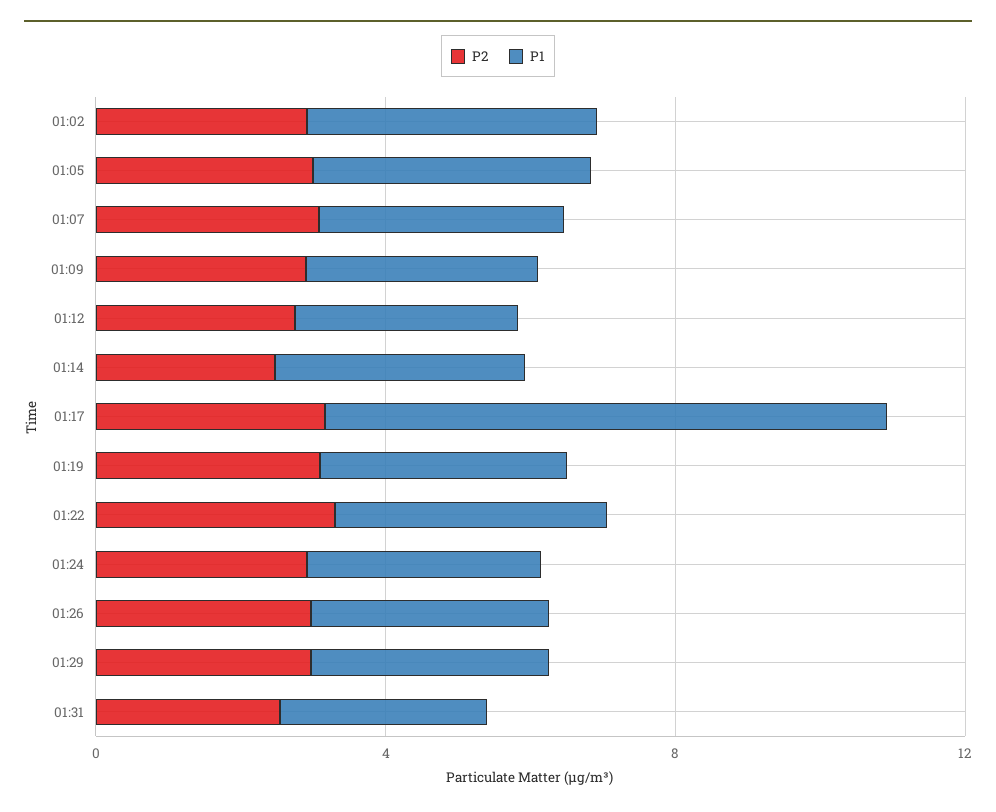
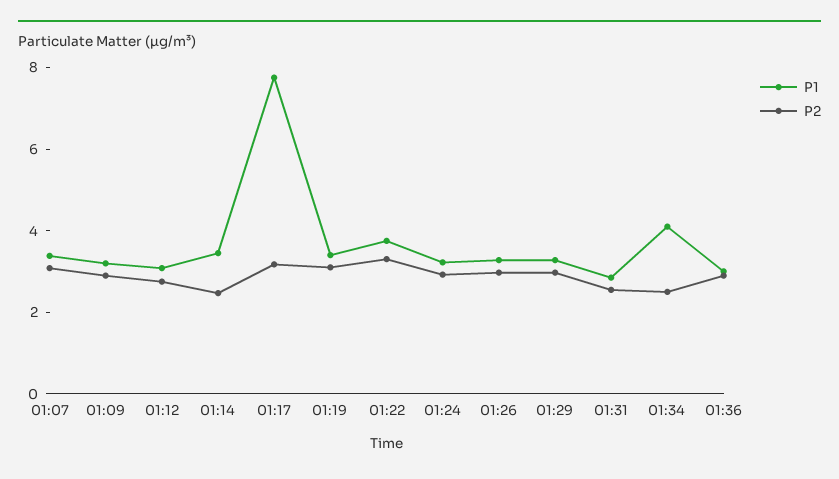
P2, 01:02: 3 -> none
P1, 01:02: 4 -> none
P2, 01:05: 3 -> none
P1, 01:05: 4 -> none
P1, 01:34: none -> 4
P2, 01:34: none -> 2.5
P1, 01:36: none -> 3
P2, 01:36: none -> 3

